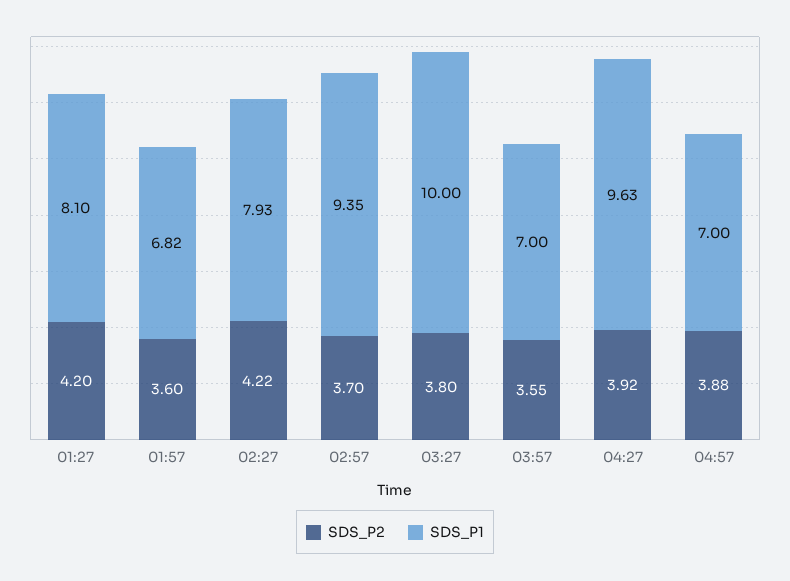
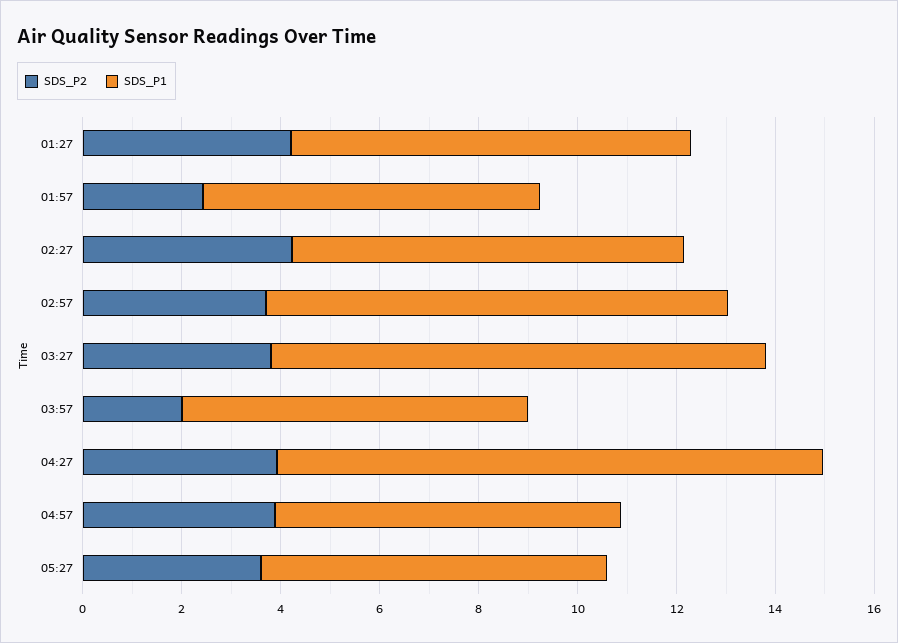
SDS_P2, 01:57: 3.6 -> 2.5
SDS_P2, 03:57: 3.55 -> 2
SDS_P1, 04:27: 9.63 -> 11
SDS_P2, 05:27: none -> 3.5
SDS_P1, 05:27: none -> 7

